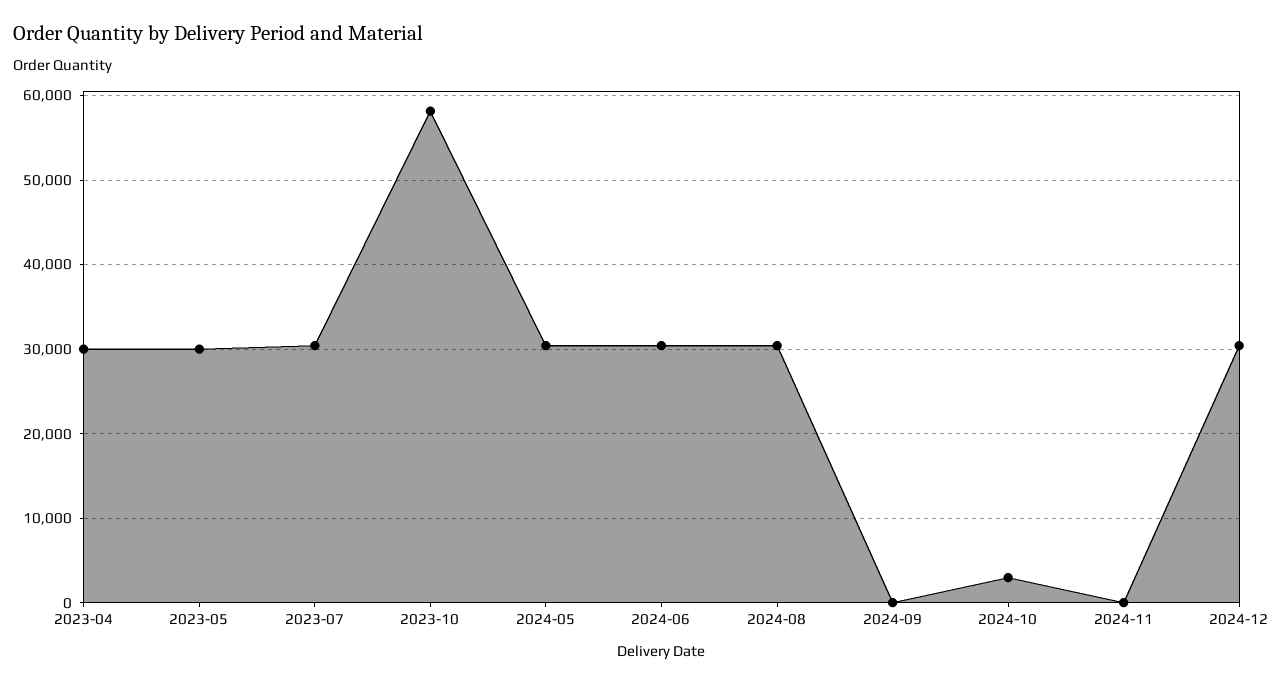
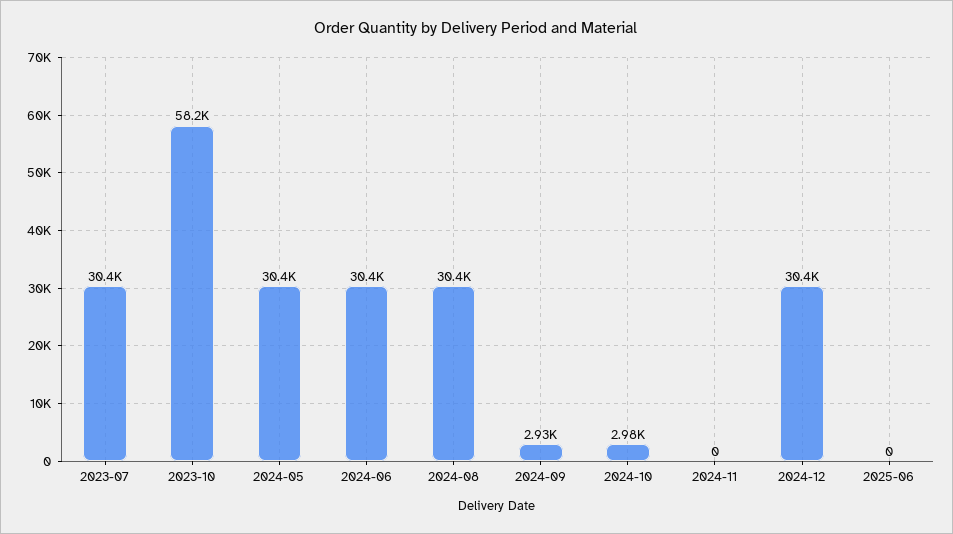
2023-04: 30000 -> none
2023-05: 30000 -> none
2024-09: 0 -> 2930
2025-06: none -> 0

